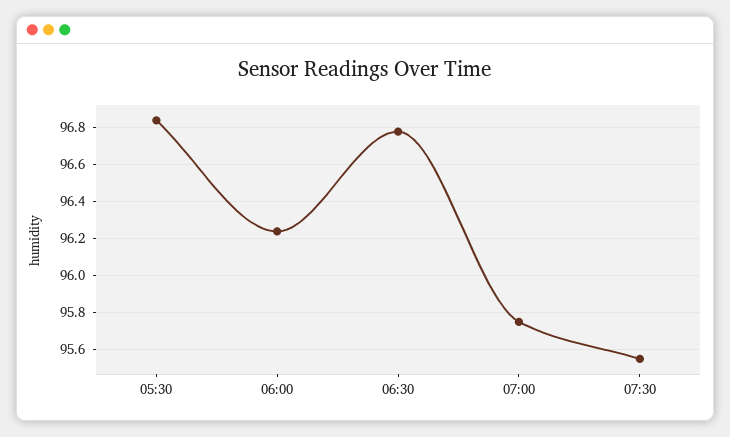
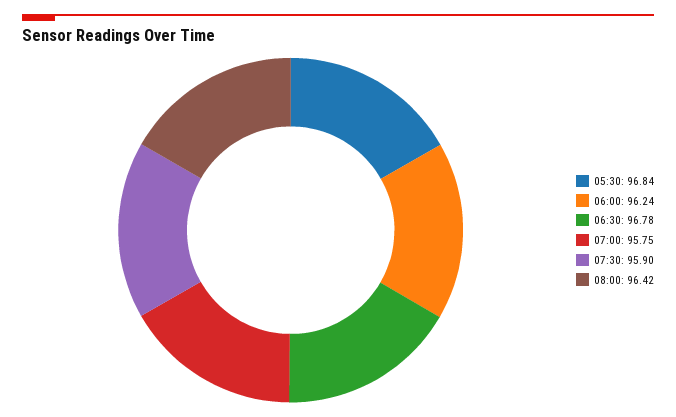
07:30: 95.55 -> 95.9
08:00: none -> 96.42

